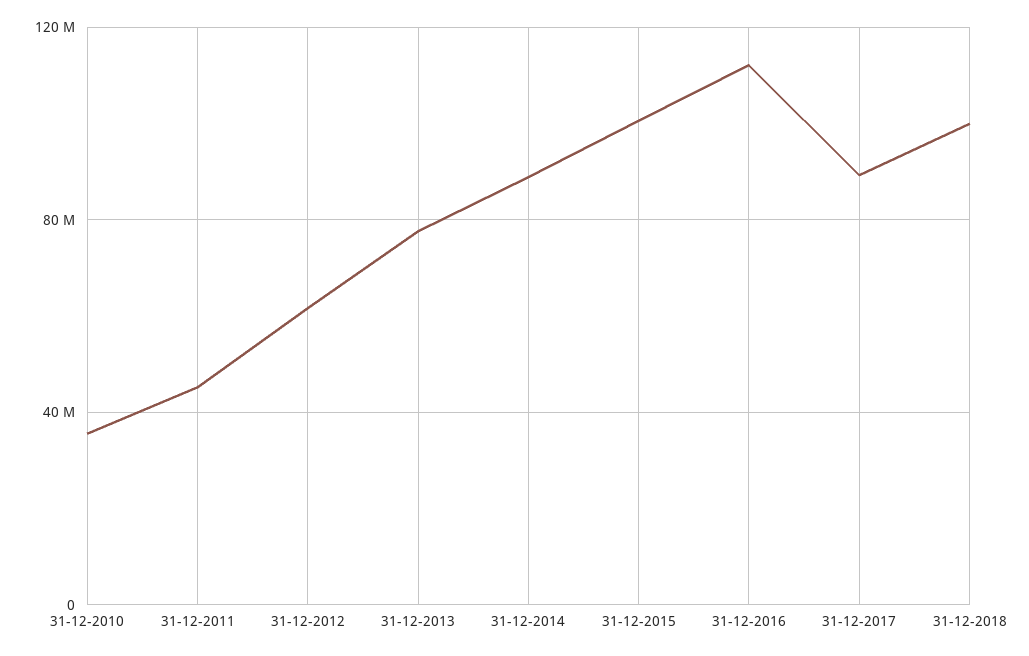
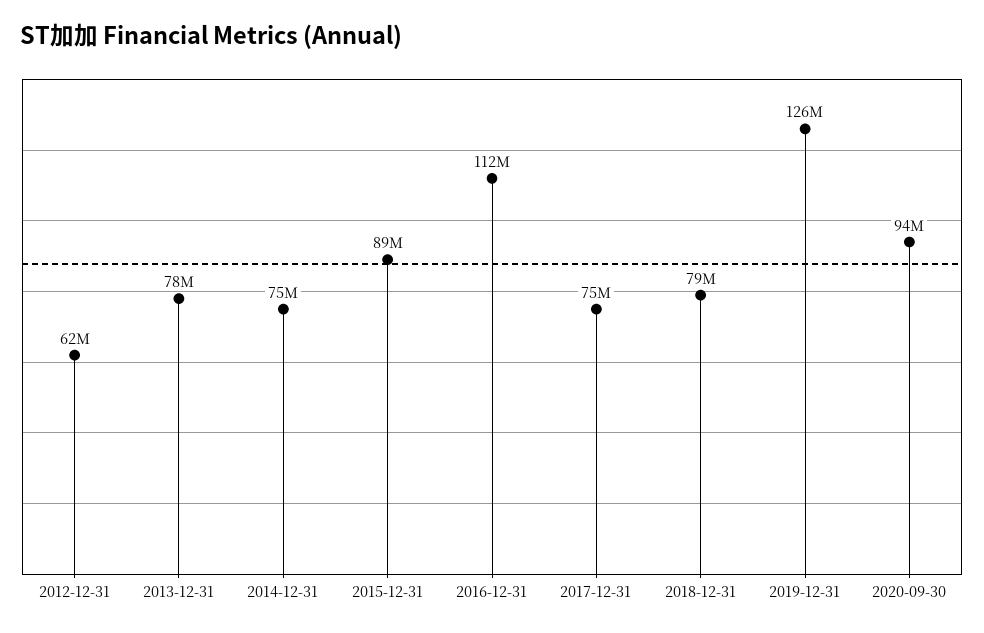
31-12-2010: 35000000 -> none
31-12-2011: 45000000 -> none
31-12-2014: 90000000 -> 75000000
31-12-2015: 100000000 -> 89000000
31-12-2017: 90000000 -> 75000000
31-12-2018: 100000000 -> 79000000
2019-12-31: none -> 126000000
2020-09-30: none -> 94000000

